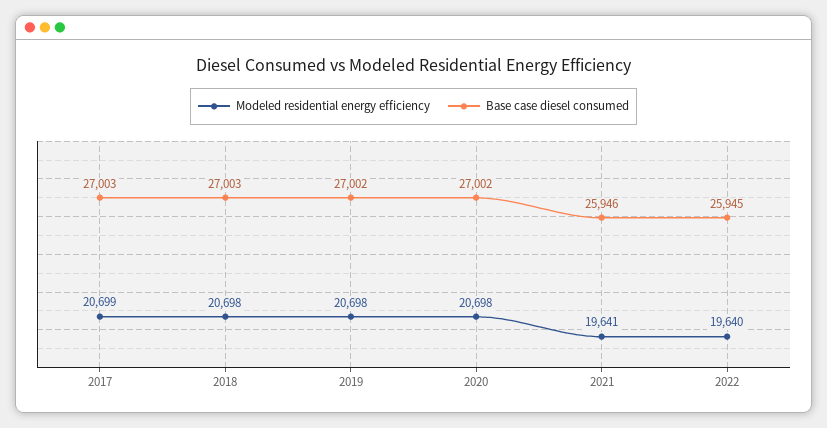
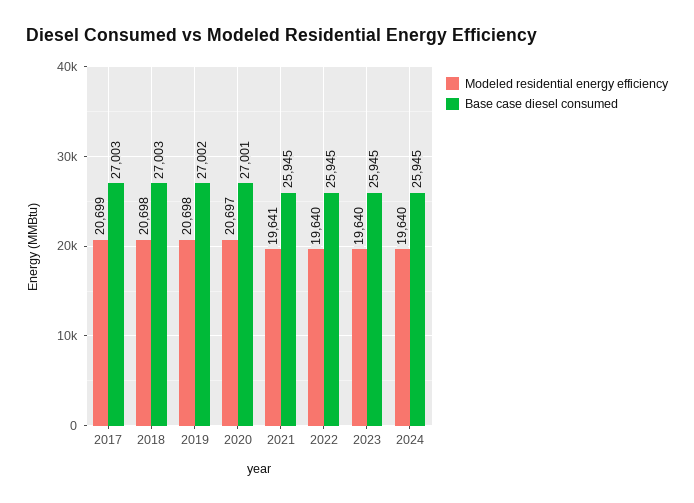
Modeled residential energy efficiency, 2020: 20698 -> 20697
Base case diesel consumed, 2020: 27002 -> 27001
Base case diesel consumed, 2021: 25946 -> 25945
Modeled residential energy efficiency, 2023: none -> 19640
Base case diesel consumed, 2023: none -> 25945
Modeled residential energy efficiency, 2024: none -> 19640
Base case diesel consumed, 2024: none -> 25945

